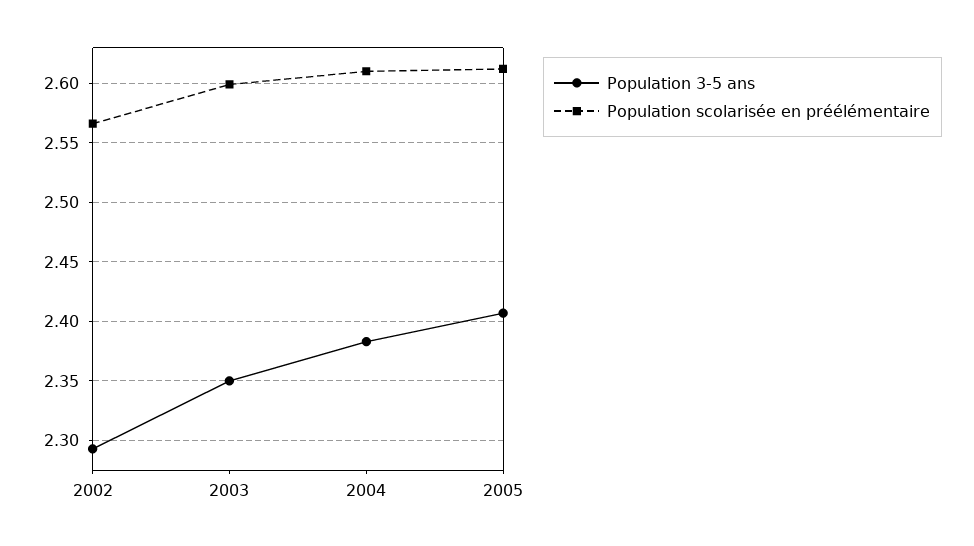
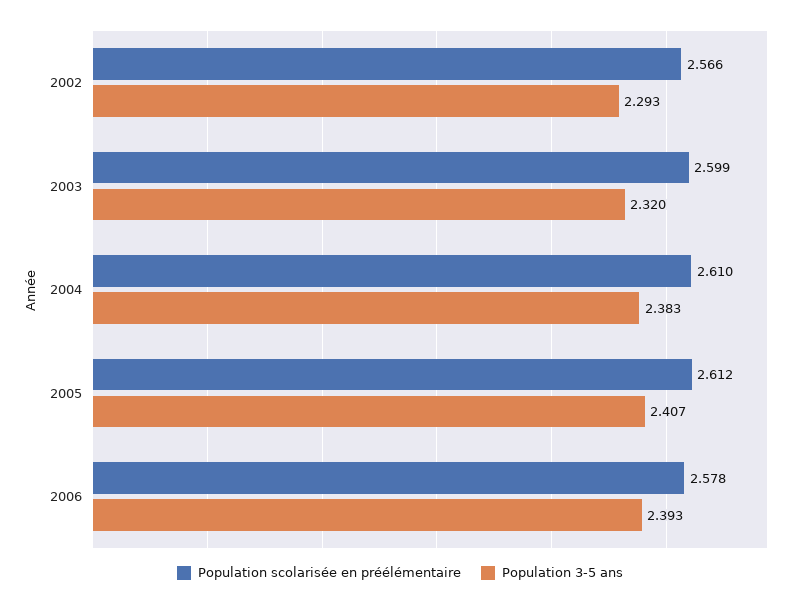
Population 3-5 ans, 2003: 2.35 -> 2.32
Population scolarisée en préélémentaire, 2006: none -> 2.578
Population 3-5 ans, 2006: none -> 2.393

